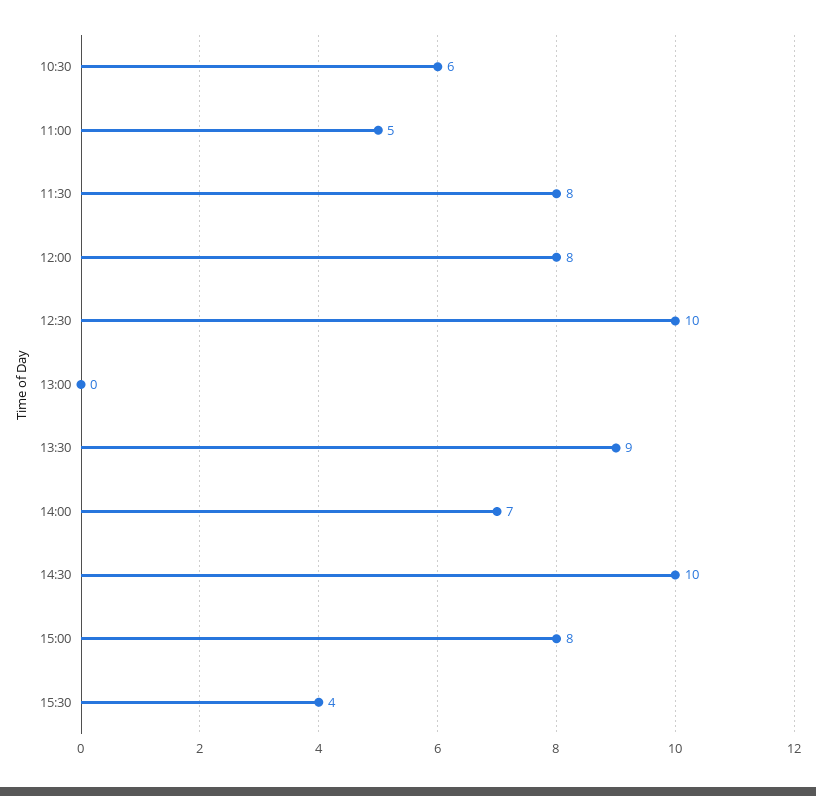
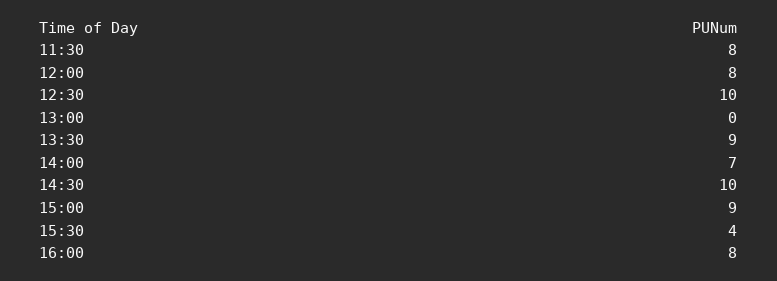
10:30: 6 -> none
11:00: 5 -> none
15:00: 8 -> 9
16:00: none -> 8

